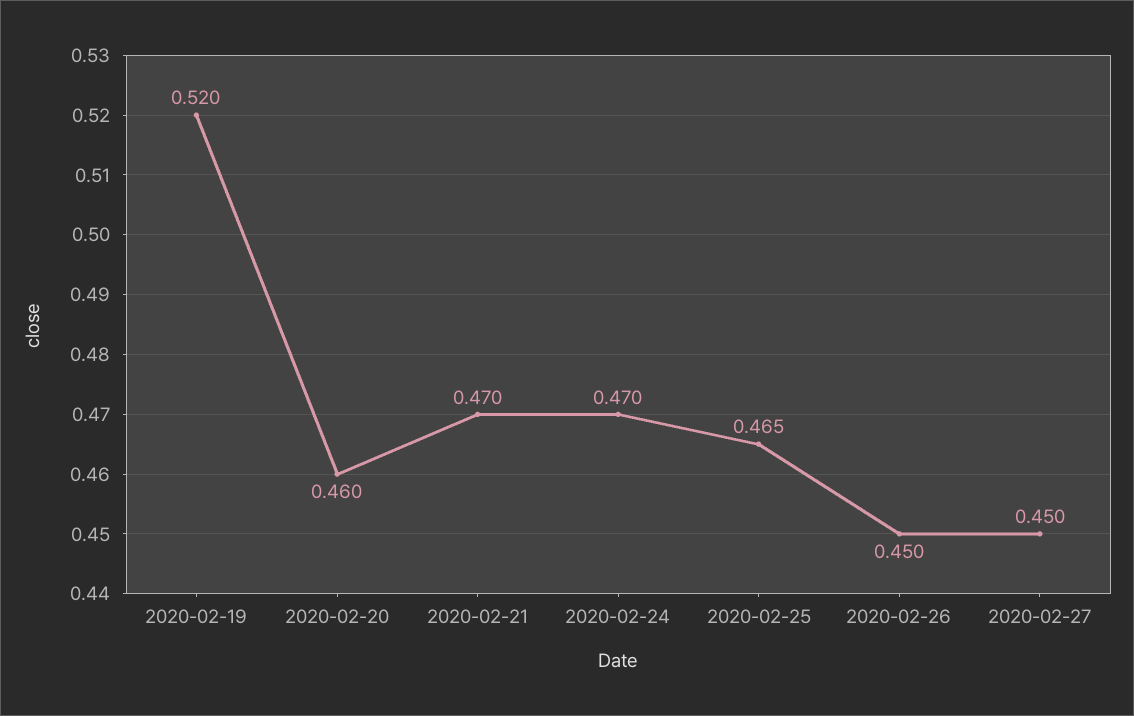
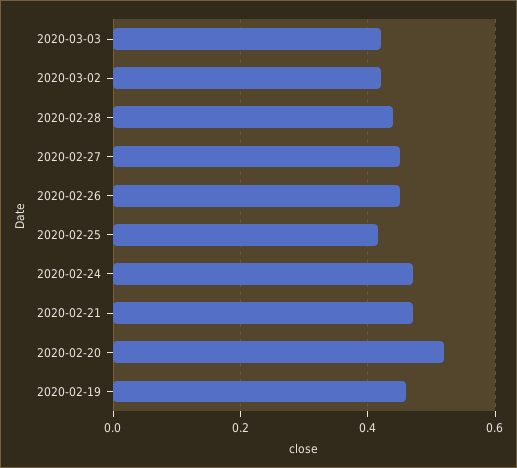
2020-02-19: 0.52 -> 0.46
2020-02-20: 0.46 -> 0.52
2020-02-25: 0.465 -> 0.42
2020-03-03: none -> 0.42
2020-03-02: none -> 0.42
2020-02-28: none -> 0.44

